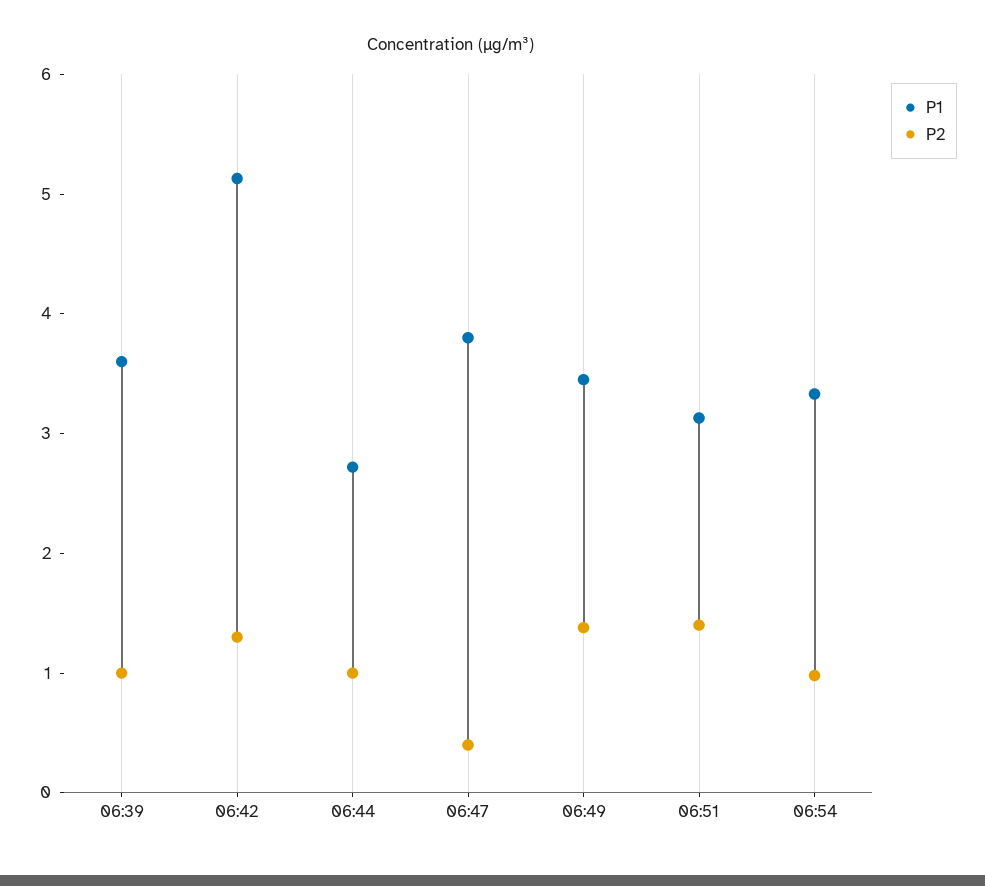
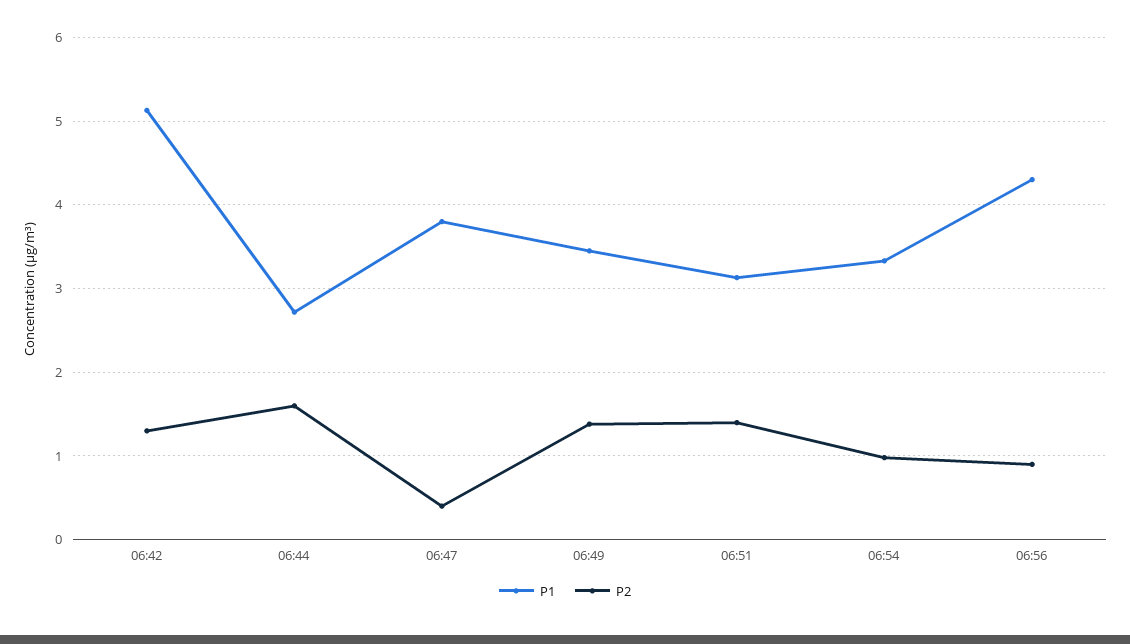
P1, 06:39: 3.6 -> none
P2, 06:39: 1 -> none
P2, 06:44: 1 -> 1.6
P1, 06:56: none -> 4.3
P2, 06:56: none -> 0.9

